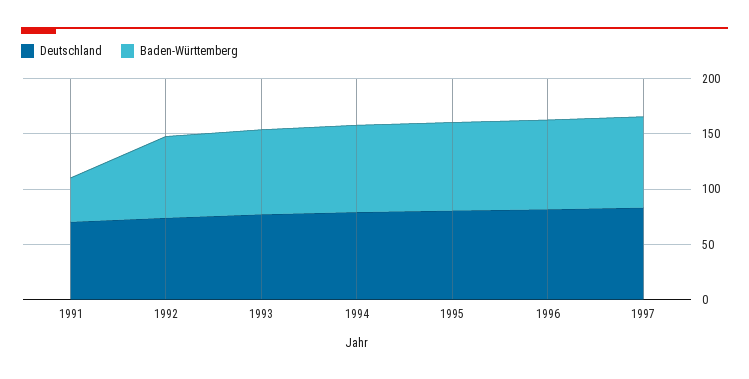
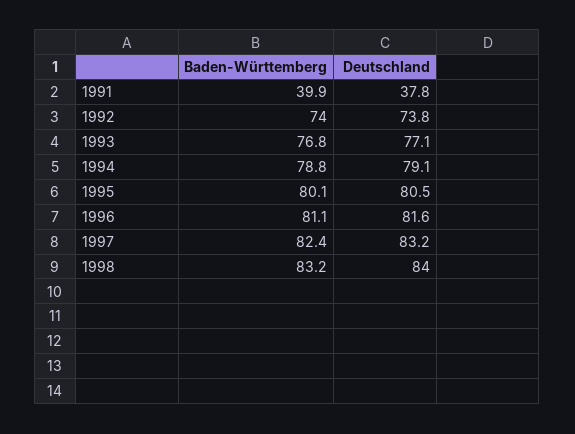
Deutschland, 1991: 70 -> 37.8
Baden-Württemberg, 1998: none -> 83.2
Deutschland, 1998: none -> 84

